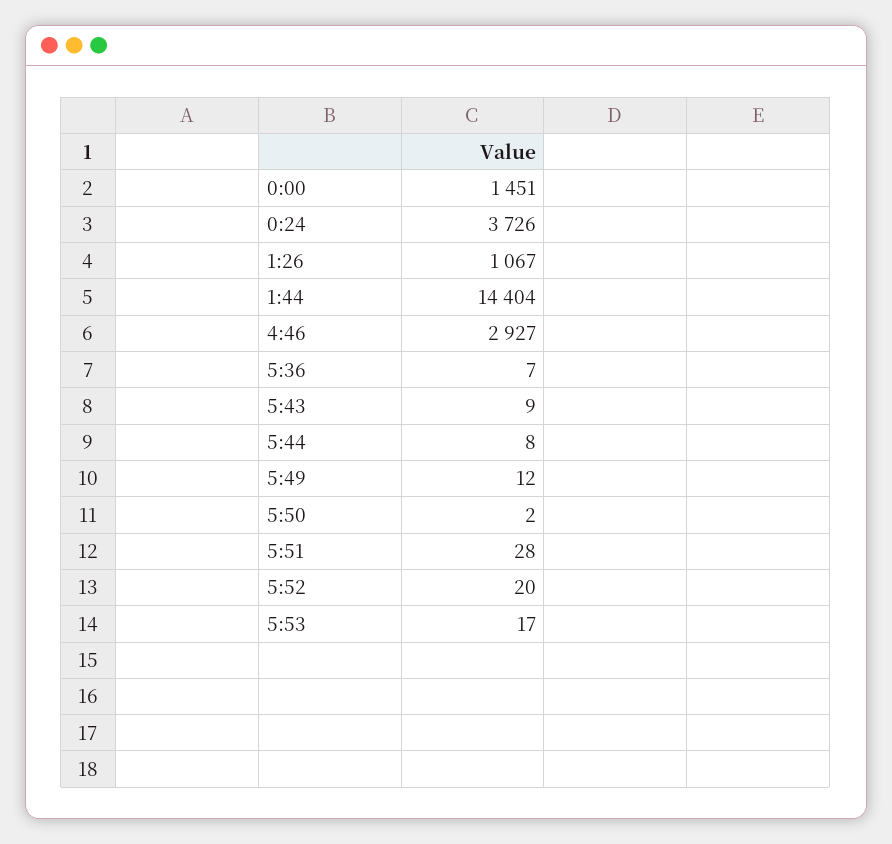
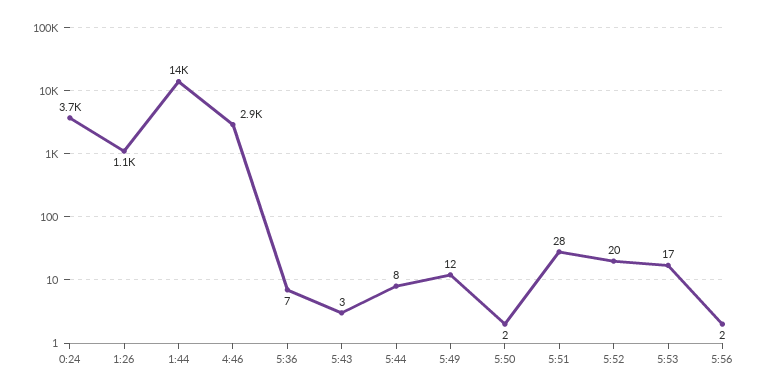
0:00: 1451 -> none
5:43: 9 -> 3
5:56: none -> 2

